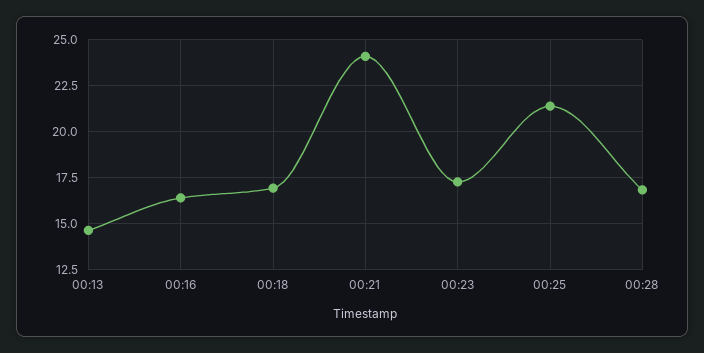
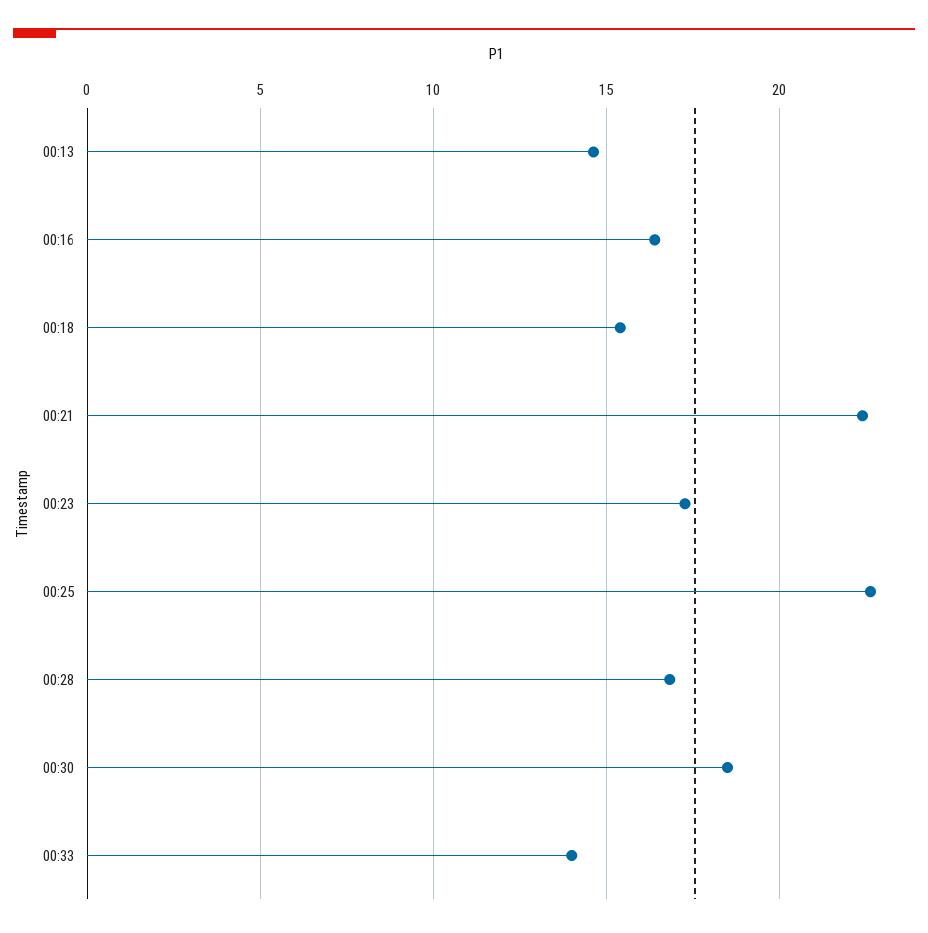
00:18: 17 -> 15.5
00:21: 24 -> 22.5
00:25: 21.5 -> 22.5
00:30: none -> 18.5
00:33: none -> 14

